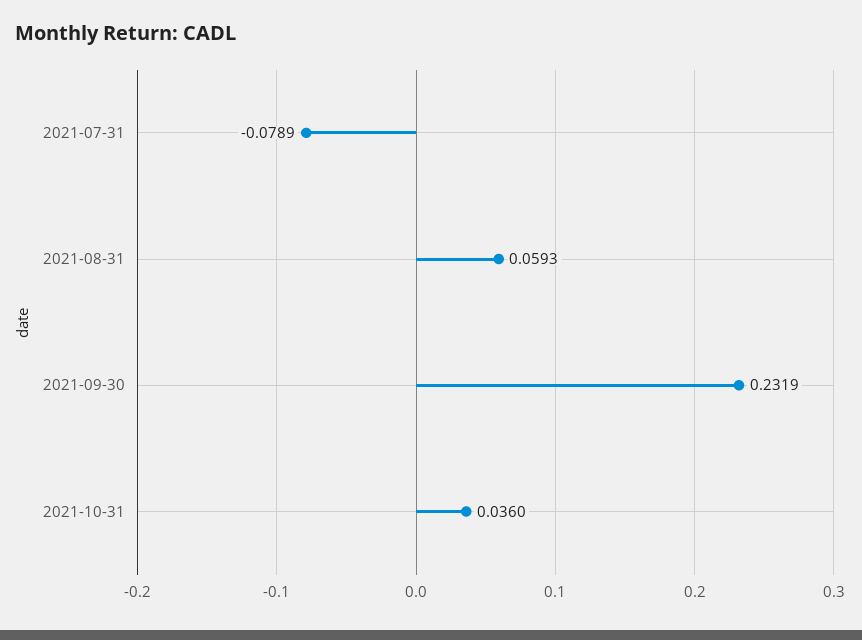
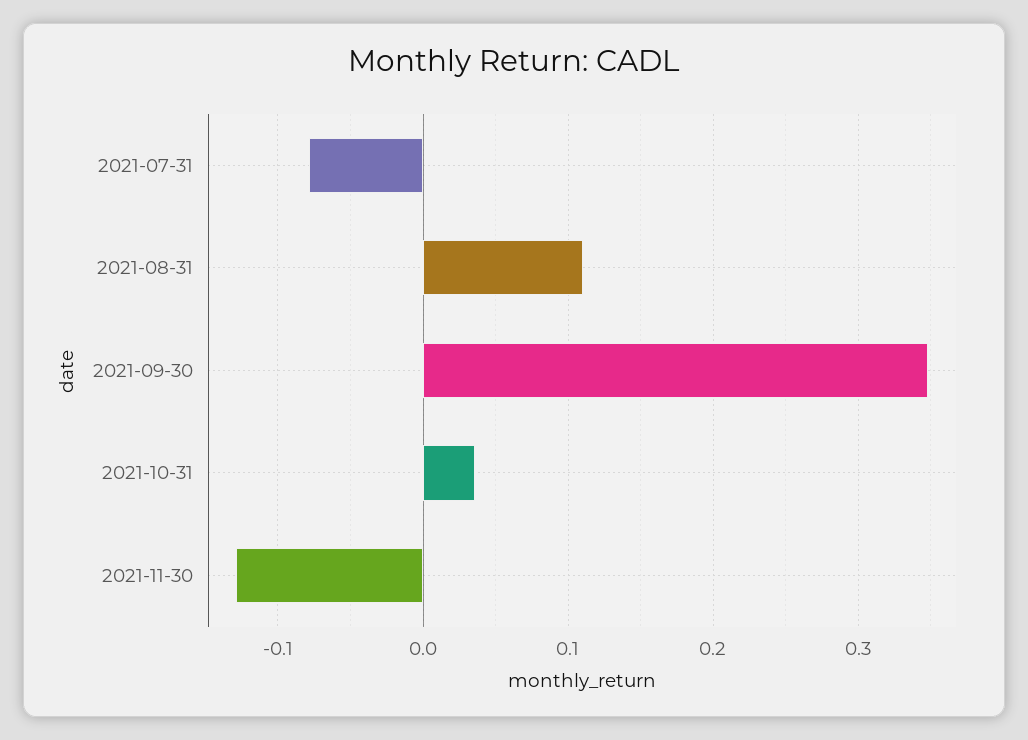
2021-08-31: 0.0593 -> 0.11
2021-09-30: 0.2319 -> 0.35
2021-11-30: none -> -0.13

